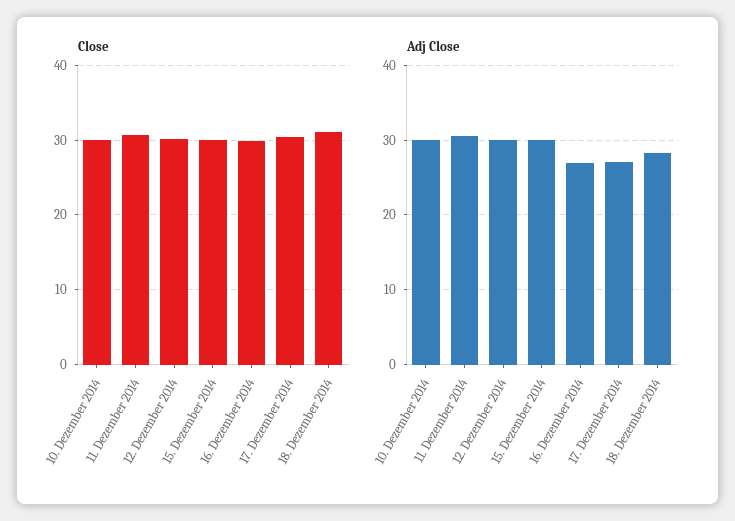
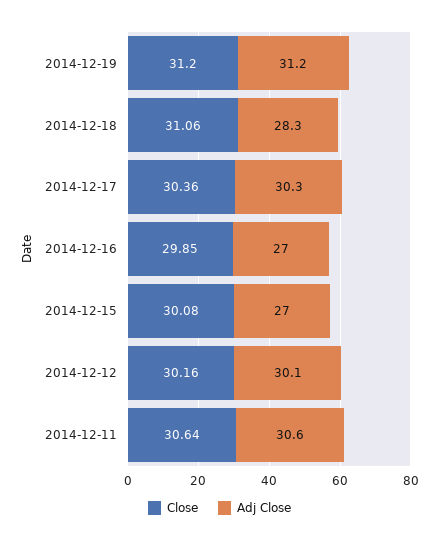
Close, 10. Dezember 2014: 30 -> none
Adj Close, 10. Dezember 2014: 30 -> none
Adj Close, 15. Dezember 2014: 30 -> 27
Adj Close, 17. Dezember 2014: 27 -> 30.3
Close, 2014-12-19: none -> 31.2
Adj Close, 2014-12-19: none -> 31.2

